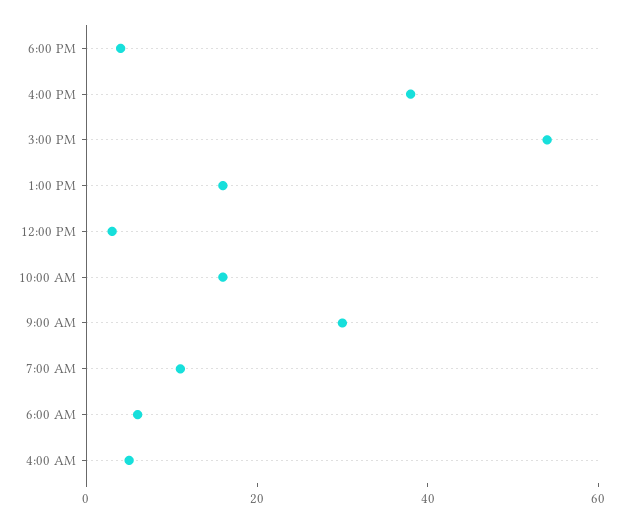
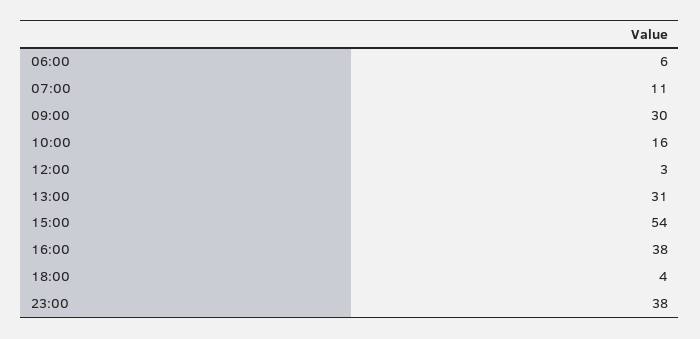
1:00 PM: 15 -> 31
4:00 AM: 5 -> none
23:00: none -> 38

